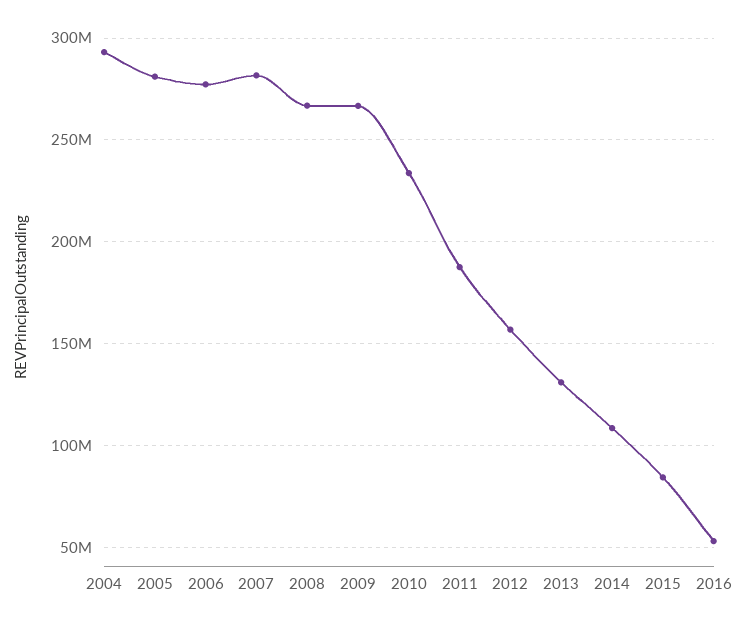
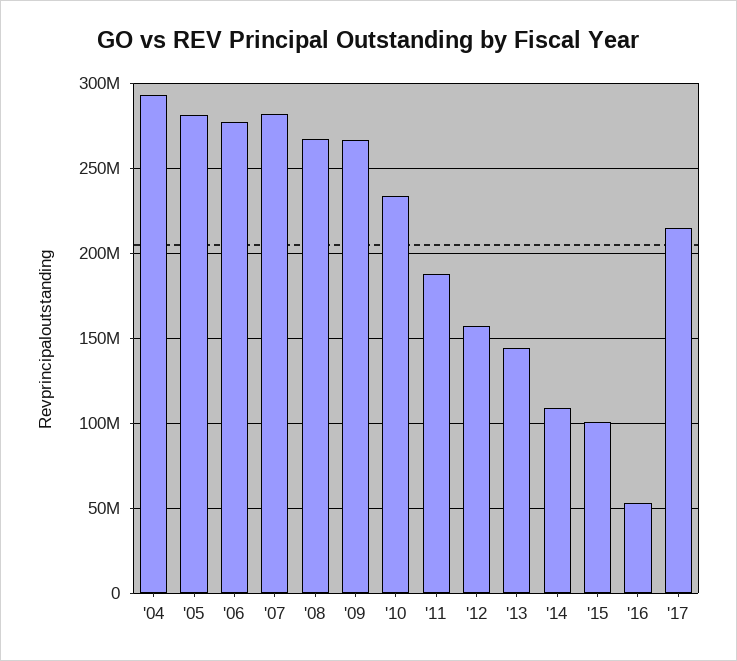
2013: 130000000 -> 145000000
2015: 85000000 -> 100000000
'17: none -> 215000000

